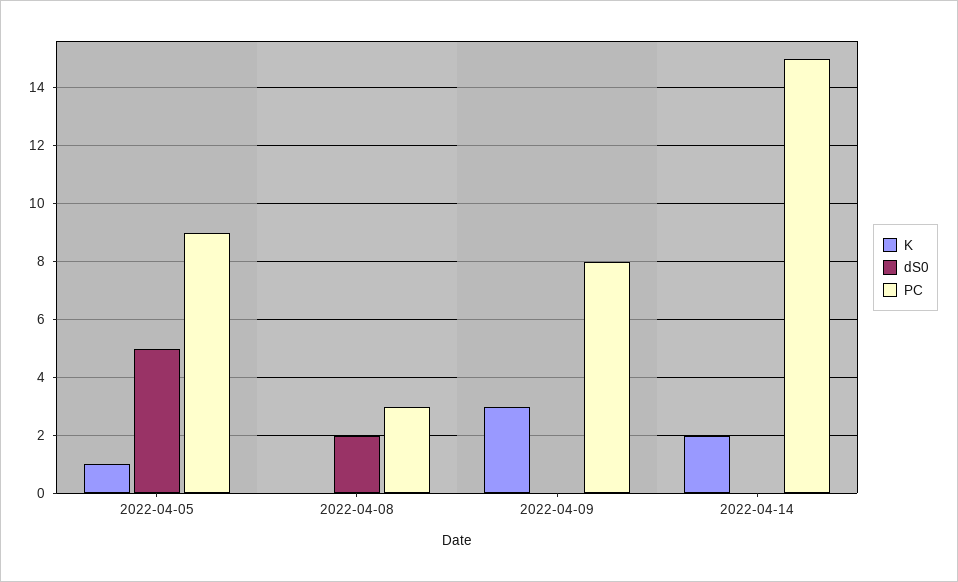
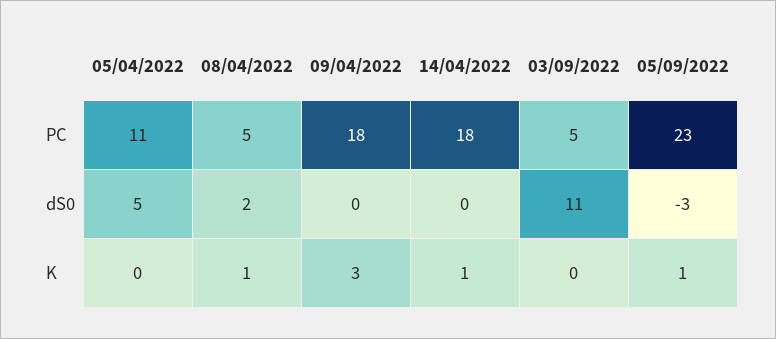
K, 2022-04-05: 1 -> 0
PC, 2022-04-05: 9 -> 11
K, 2022-04-08: 0 -> 1
PC, 2022-04-08: 3 -> 5
PC, 2022-04-09: 8 -> 18
K, 2022-04-14: 2 -> 1
PC, 2022-04-14: 15 -> 18
PC, 03/09/2022: none -> 5
PC, 05/09/2022: none -> 23
dS0, 03/09/2022: none -> 11
dS0, 05/09/2022: none -> -3
K, 03/09/2022: none -> 0
K, 05/09/2022: none -> 1

